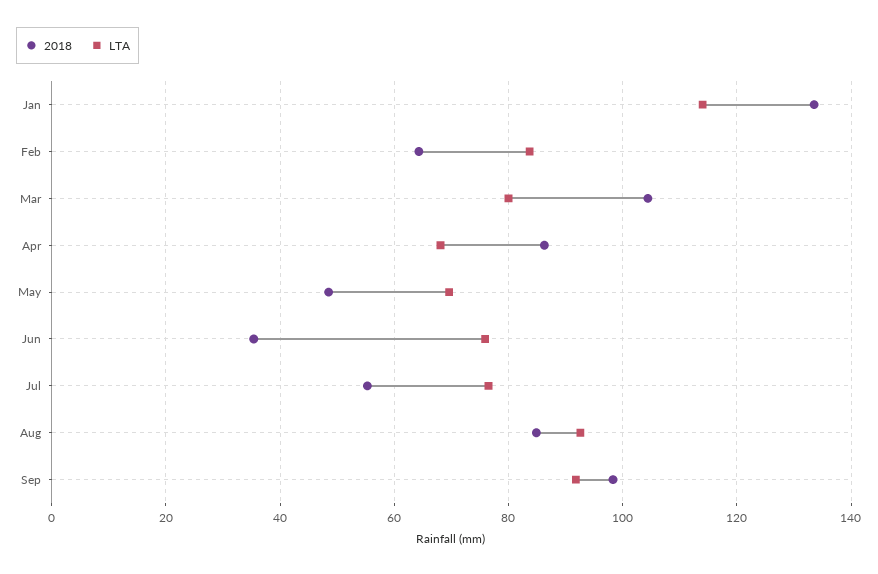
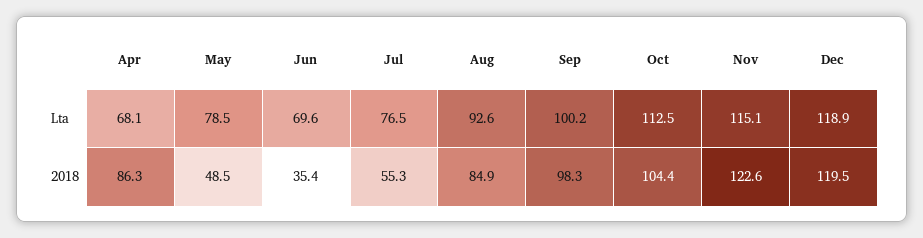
2018, Jan: 134 -> none
LTA, Jan: 114 -> none
2018, Feb: 64 -> none
LTA, Feb: 84 -> none
2018, Mar: 104 -> none
LTA, Mar: 80 -> none
LTA, May: 70 -> 78.5
LTA, Jun: 76 -> 69.6
LTA, Sep: 92 -> 100.2
LTA, Oct: none -> 112.5
LTA, Nov: none -> 115.1
LTA, Dec: none -> 118.9
2018, Oct: none -> 104.4
2018, Nov: none -> 122.6
2018, Dec: none -> 119.5

